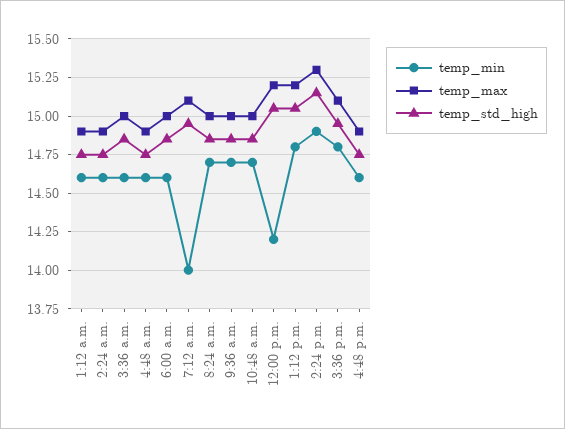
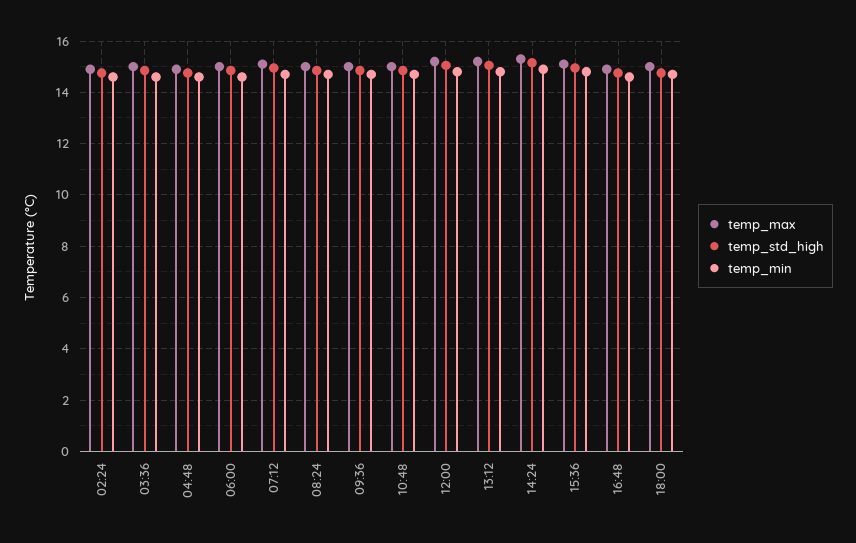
temp_min, 1:12 a.m.: 14.6 -> none
temp_max, 1:12 a.m.: 14.9 -> none
temp_std_high, 1:12 a.m.: 14.75 -> none
temp_min, 7:12 a.m.: 14 -> 14.75
temp_min, 12:00 p.m.: 14.2 -> 14.75
temp_max, 18:00: none -> 15
temp_std_high, 18:00: none -> 14.75
temp_min, 18:00: none -> 14.75

